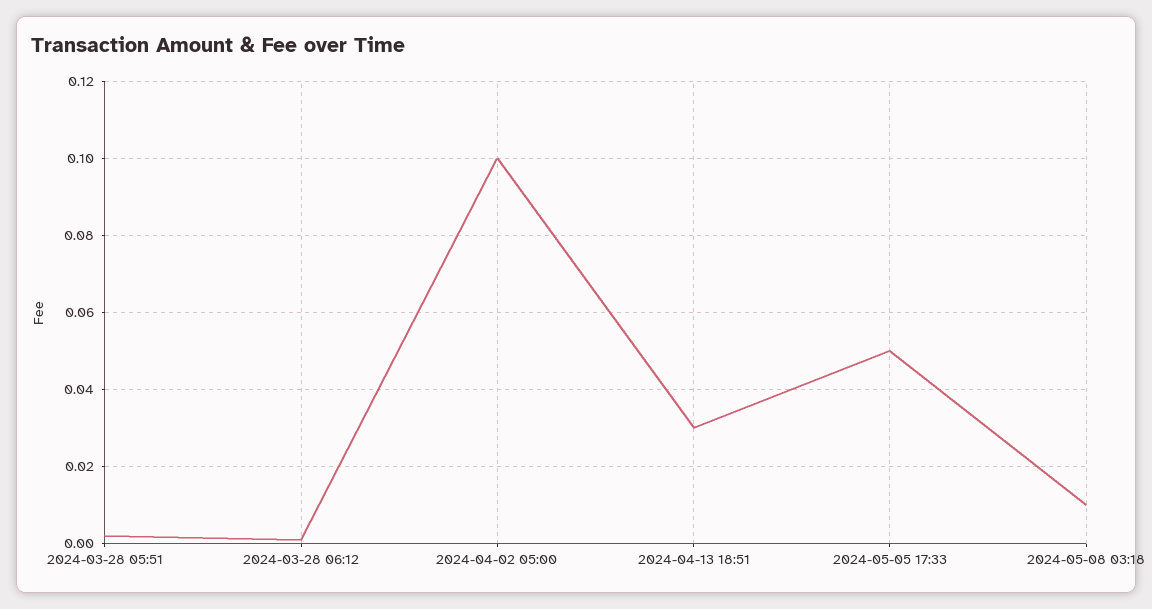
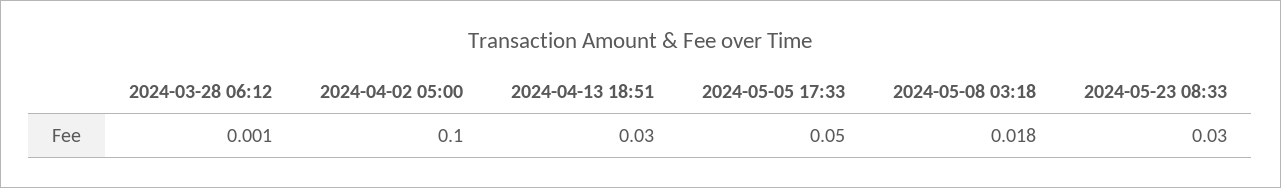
2024-03-28 05:51: 0.002 -> none
2024-05-08 03:18: 0.01 -> 0.018
2024-05-23 08:33: none -> 0.03

